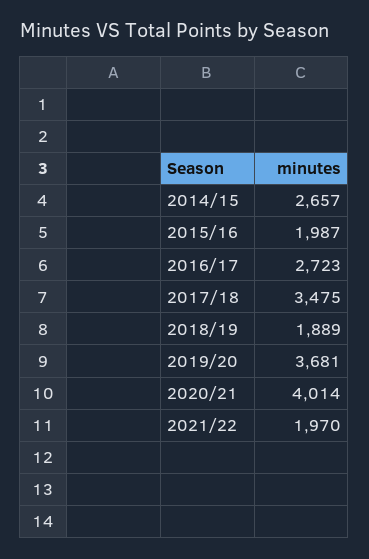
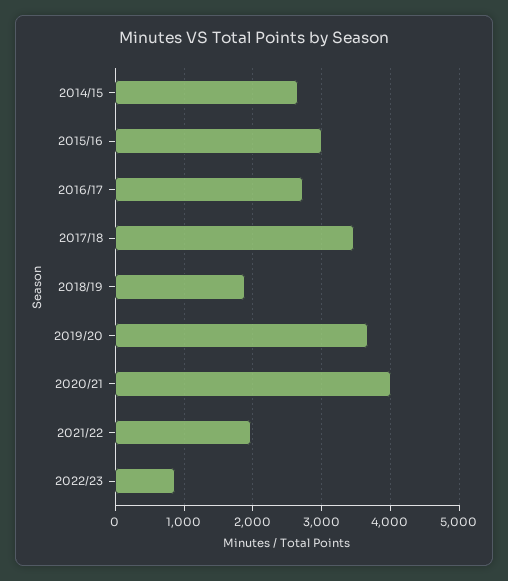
2015/16: 1987 -> 3000
2022/23: none -> 900

